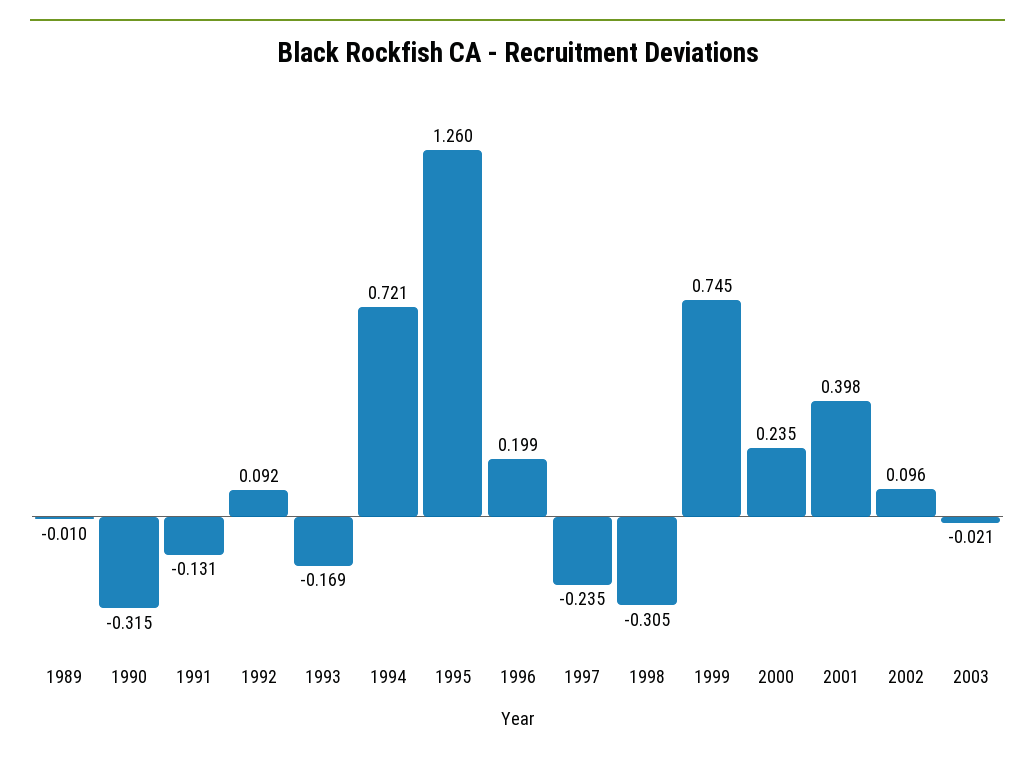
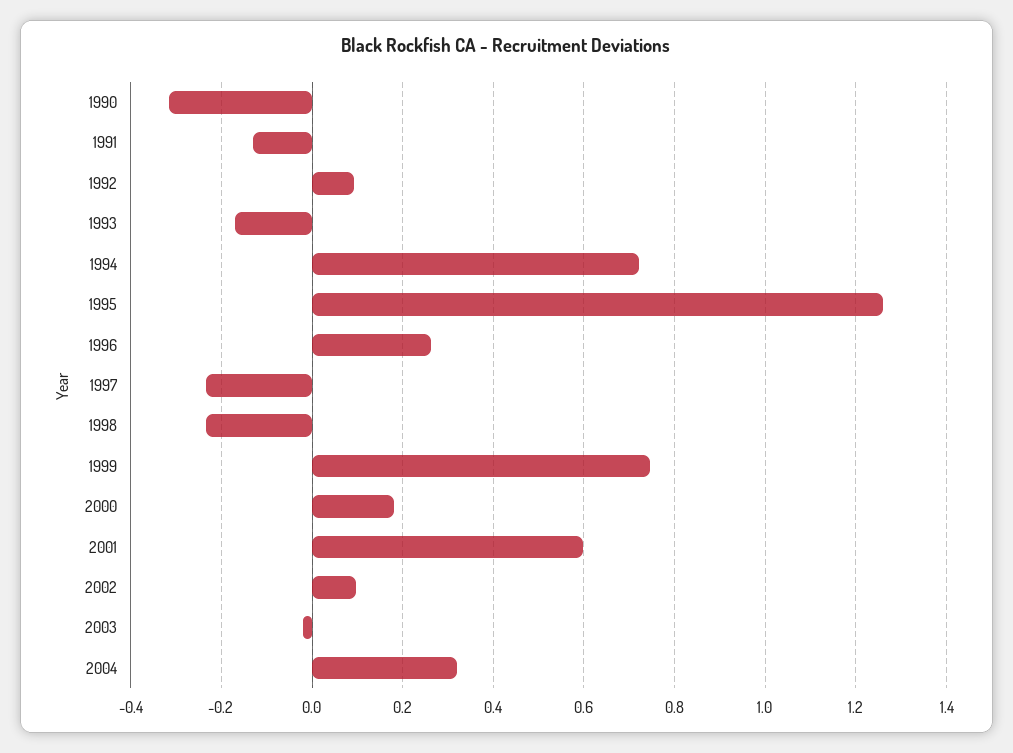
1989: -0.01 -> none
1996: 0.199 -> 0.26
1998: -0.305 -> -0.24
2000: 0.235 -> 0.18
2001: 0.398 -> 0.6
2004: none -> 0.32

